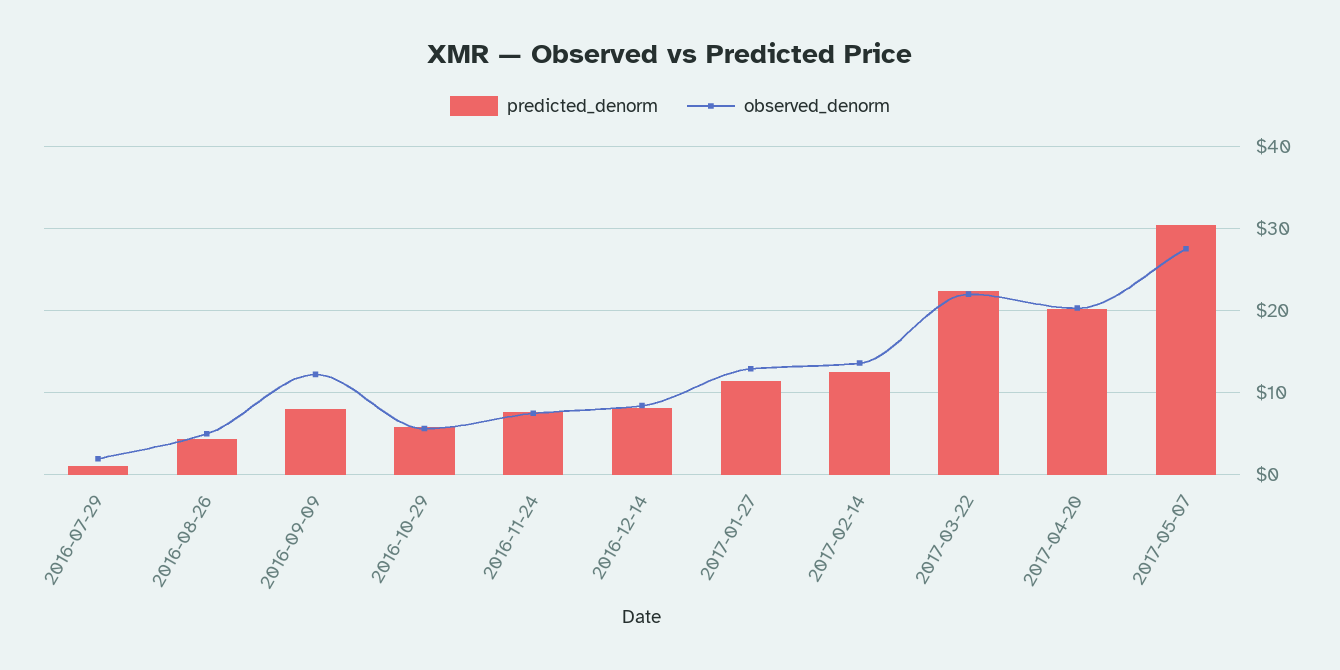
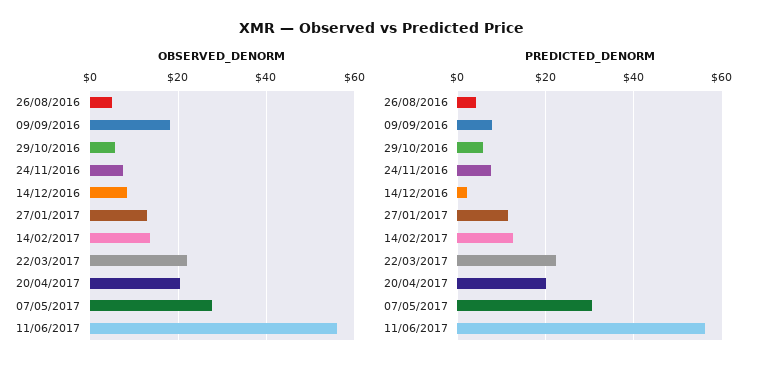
predicted_denorm, 2016-07-29: 1 -> none
observed_denorm, 2016-07-29: 2 -> none
observed_denorm, 2016-09-09: 12 -> 18
predicted_denorm, 2016-12-14: 8 -> 2
observed_denorm, 11/06/2017: none -> 56
predicted_denorm, 11/06/2017: none -> 56

